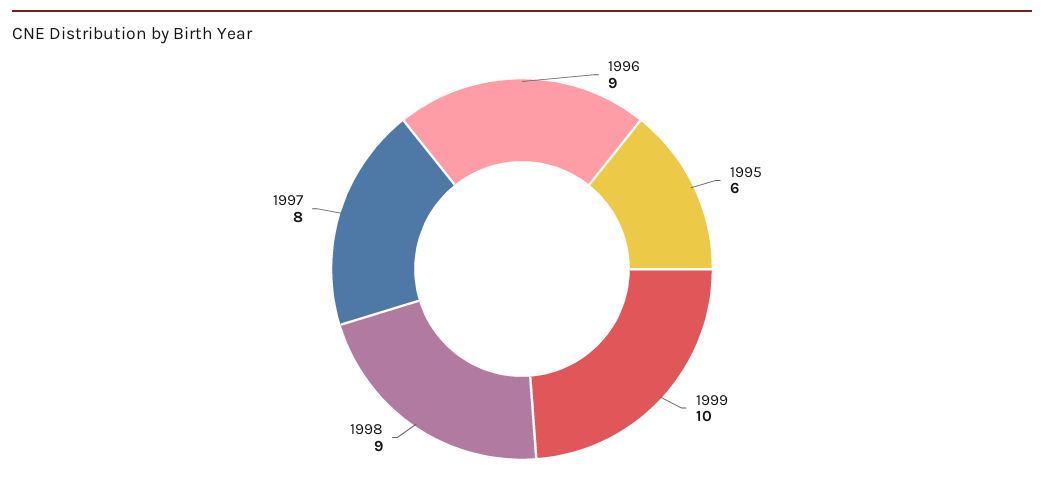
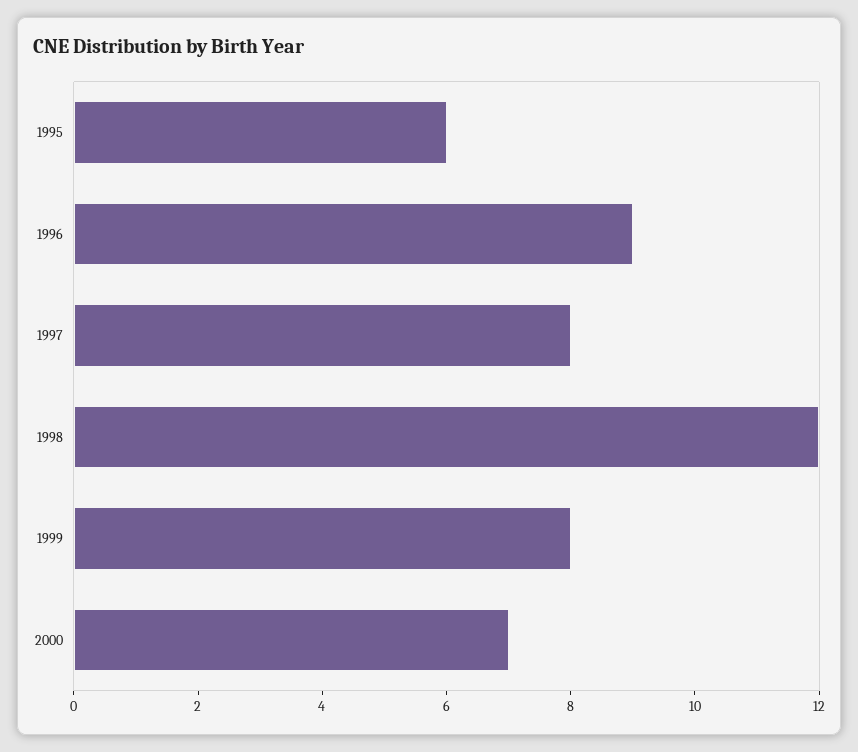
1999: 10 -> 8
1998: 9 -> 12
2000: none -> 7

